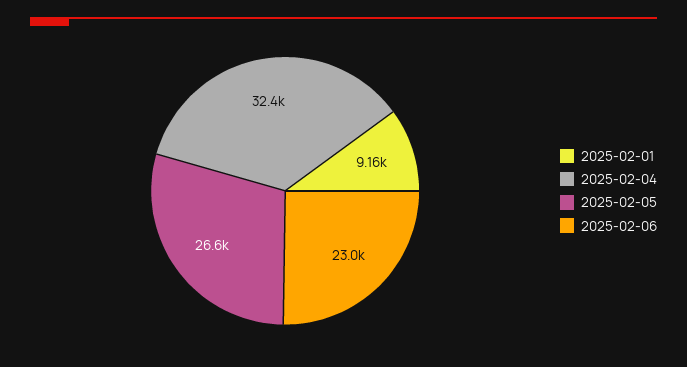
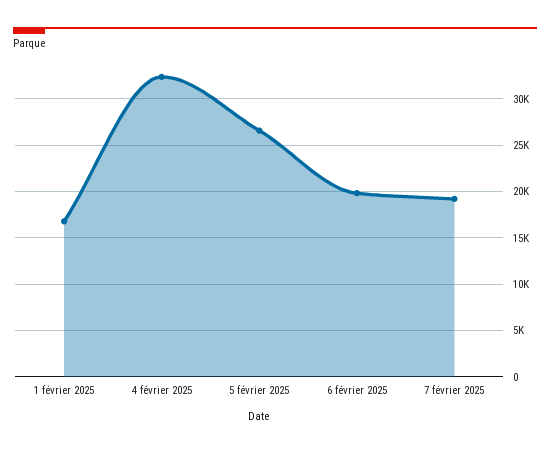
2025-02-01: 9160 -> 17000
2025-02-06: 23000 -> 20000
7 février 2025: none -> 19000

